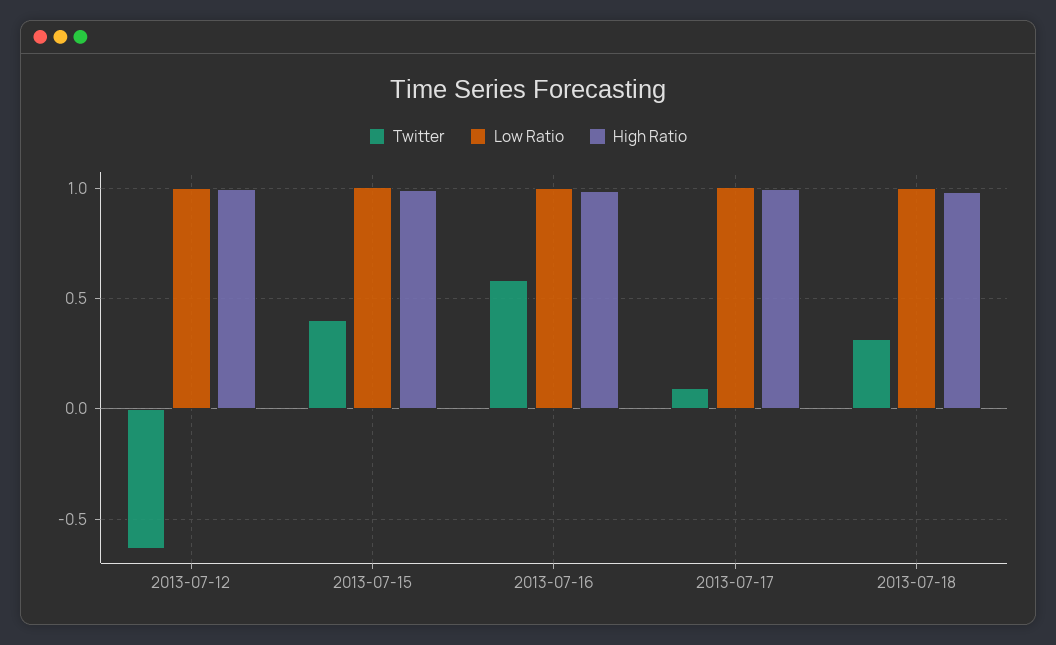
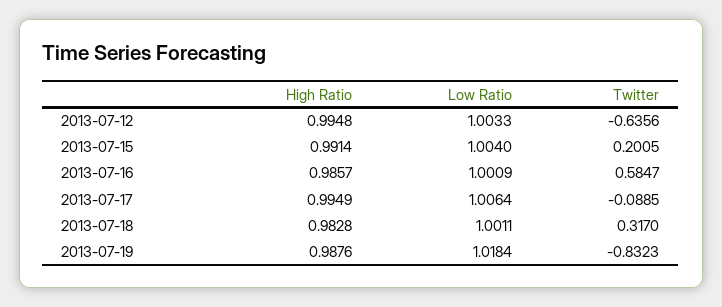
Twitter, 2013-07-15: 0.4 -> 0.2005
Twitter, 2013-07-17: 0.1 -> -0.0885
High Ratio, 2013-07-19: none -> 0.9876
Low Ratio, 2013-07-19: none -> 1.0184
Twitter, 2013-07-19: none -> -0.8323

